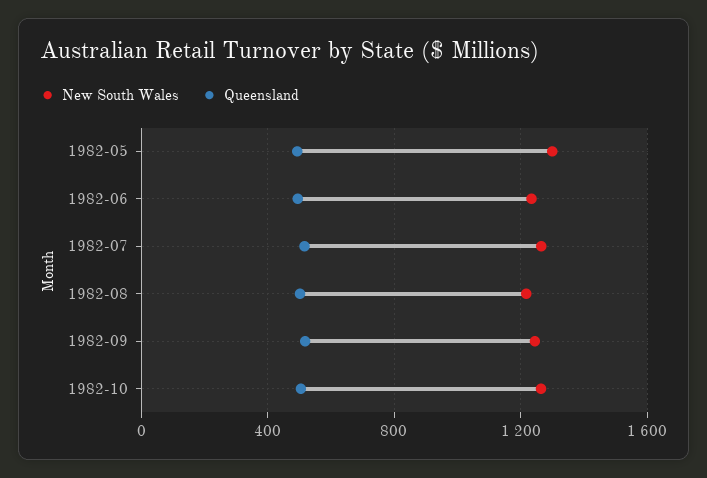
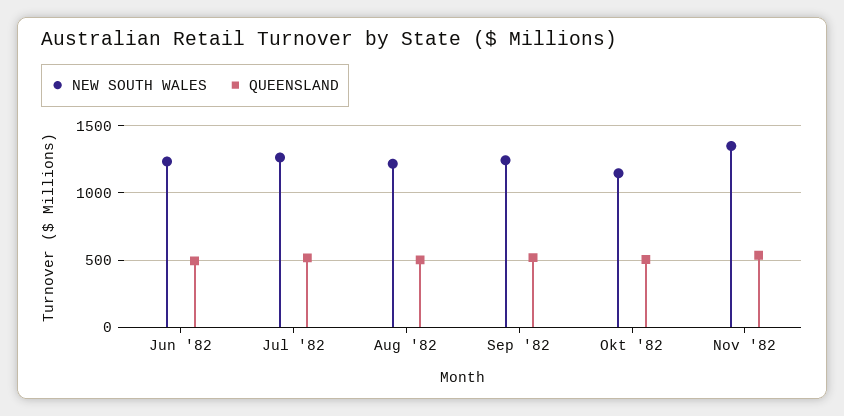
New South Wales, 1982-05: 1300 -> none
Queensland, 1982-05: 500 -> none
New South Wales, 1982-10: 1250 -> 1150
New South Wales, Nov '82: none -> 1350
Queensland, Nov '82: none -> 550

